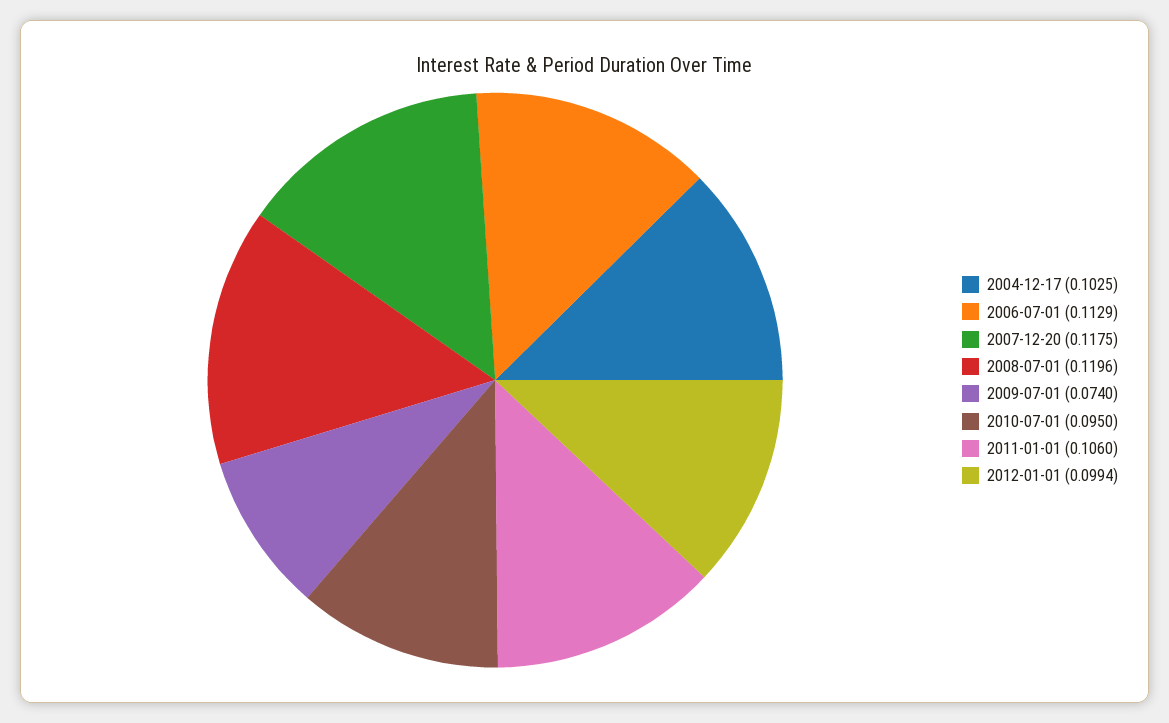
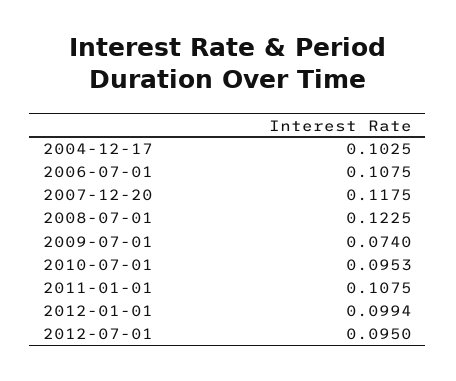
2006-07-01: 0.1129 -> 0.1075
2008-07-01: 0.1196 -> 0.1225
2010-07-01: 0.095 -> 0.0953
2011-01-01: 0.106 -> 0.1075
2012-07-01: none -> 0.095

